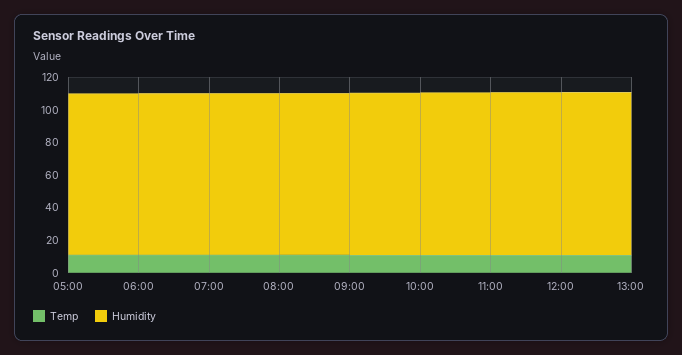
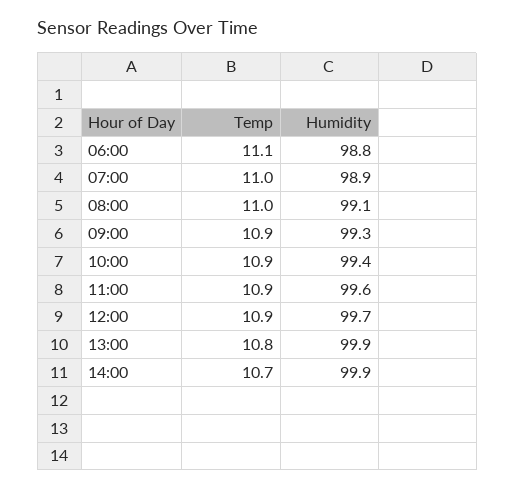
Temp, 05:00: 10 -> none
Humidity, 05:00: 100 -> none
Temp, 14:00: none -> 10.7
Humidity, 14:00: none -> 99.9

